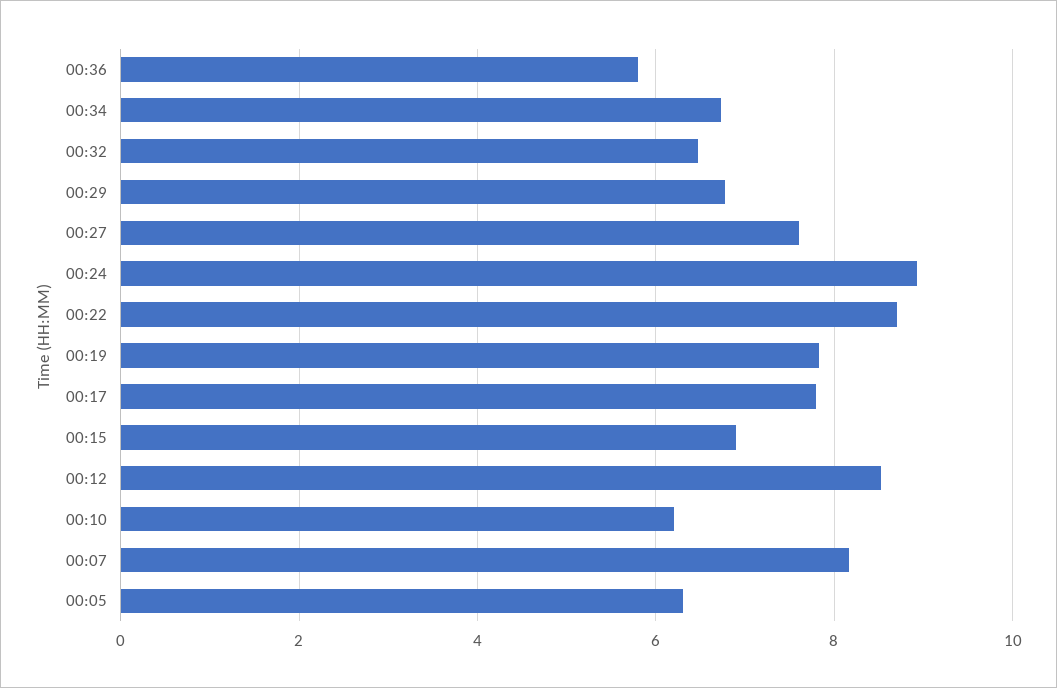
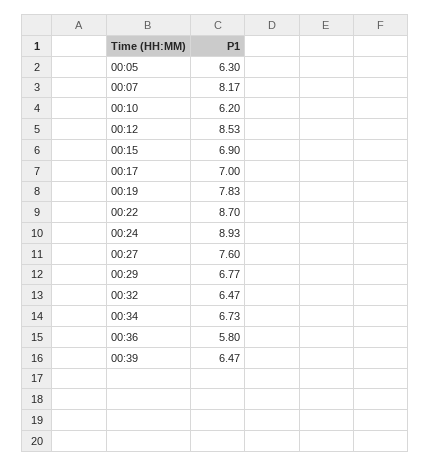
00:17: 7.8 -> 7
00:39: none -> 6.47

